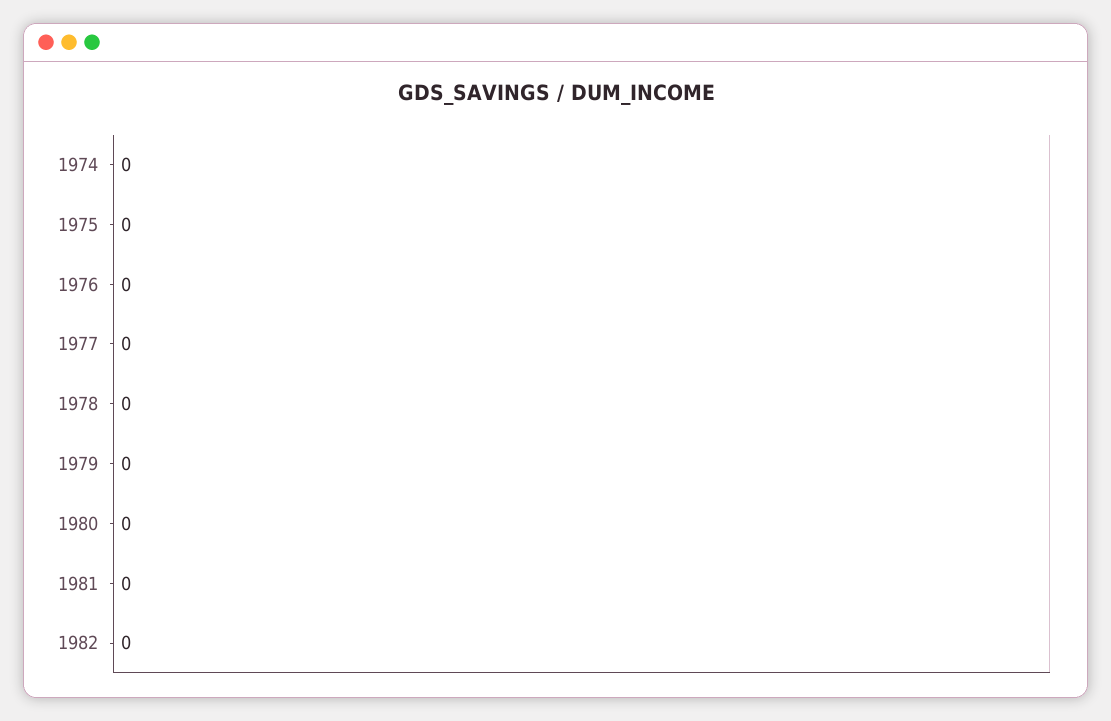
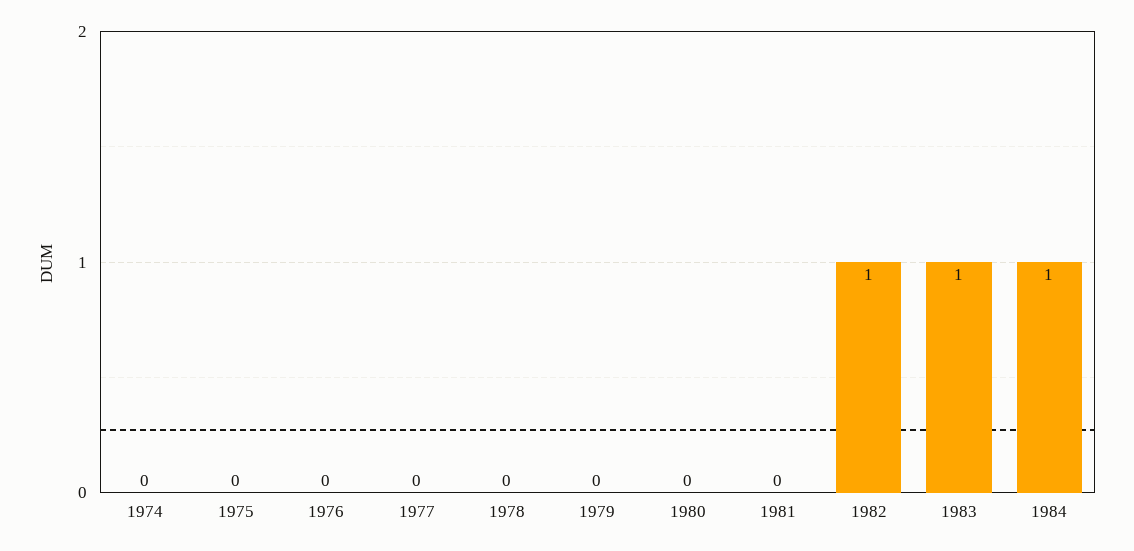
1982: 0 -> 1
1983: none -> 1
1984: none -> 1

